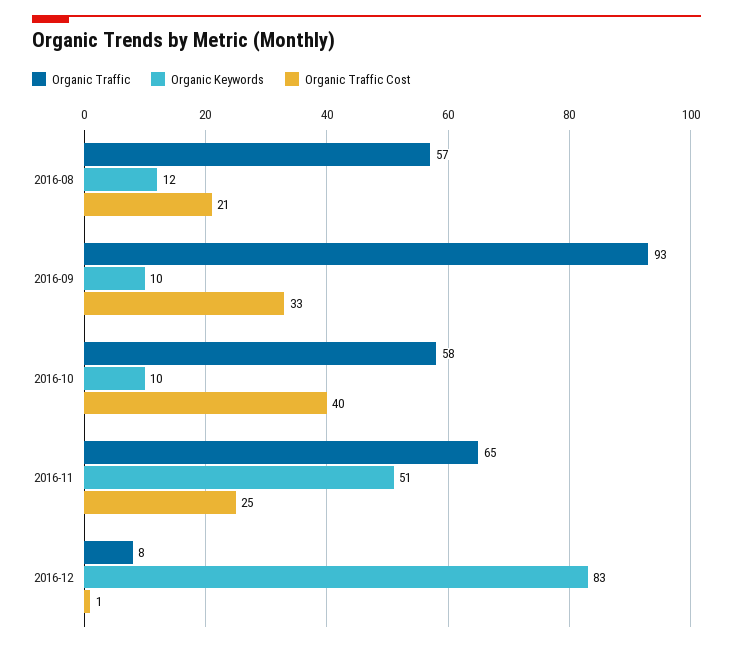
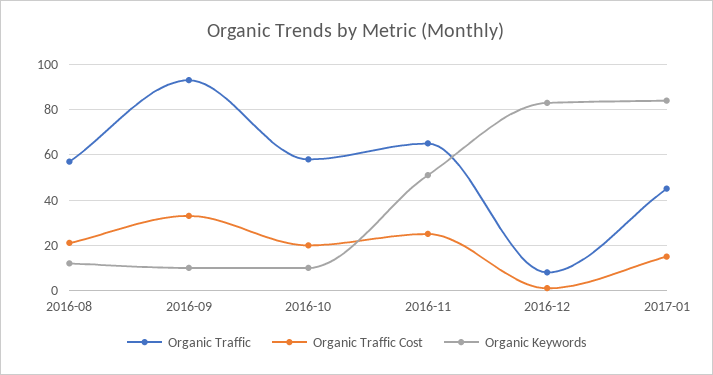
Organic Traffic Cost, 2016-10: 40 -> 20
Organic Traffic, 2017-01: none -> 45
Organic Traffic Cost, 2017-01: none -> 15
Organic Keywords, 2017-01: none -> 85

